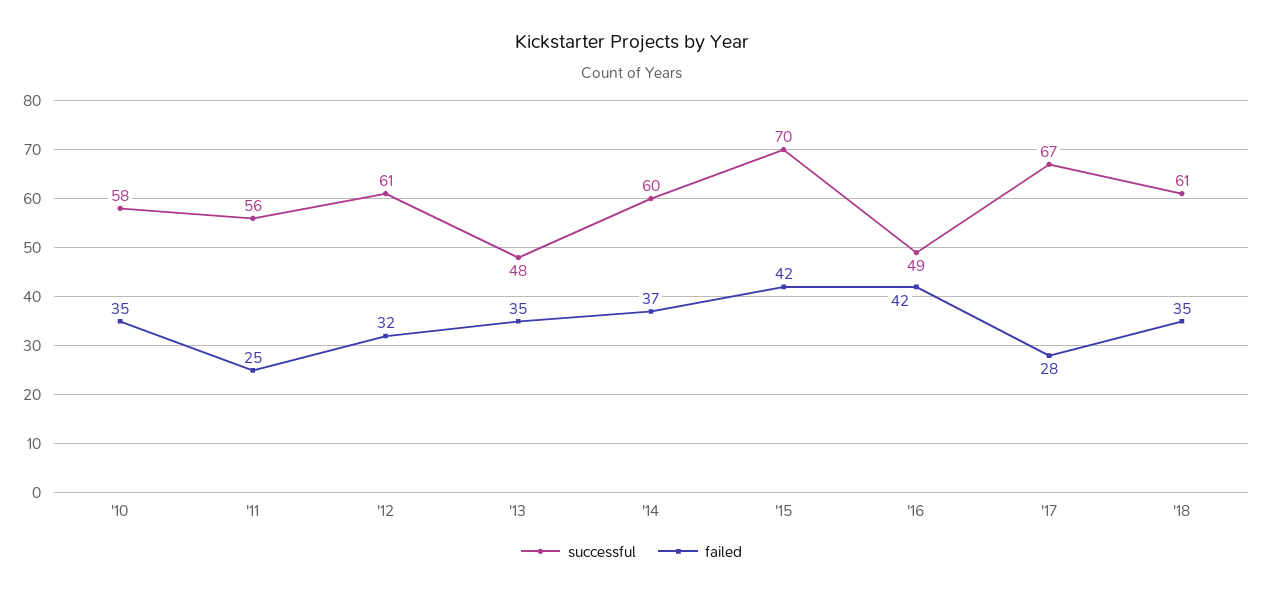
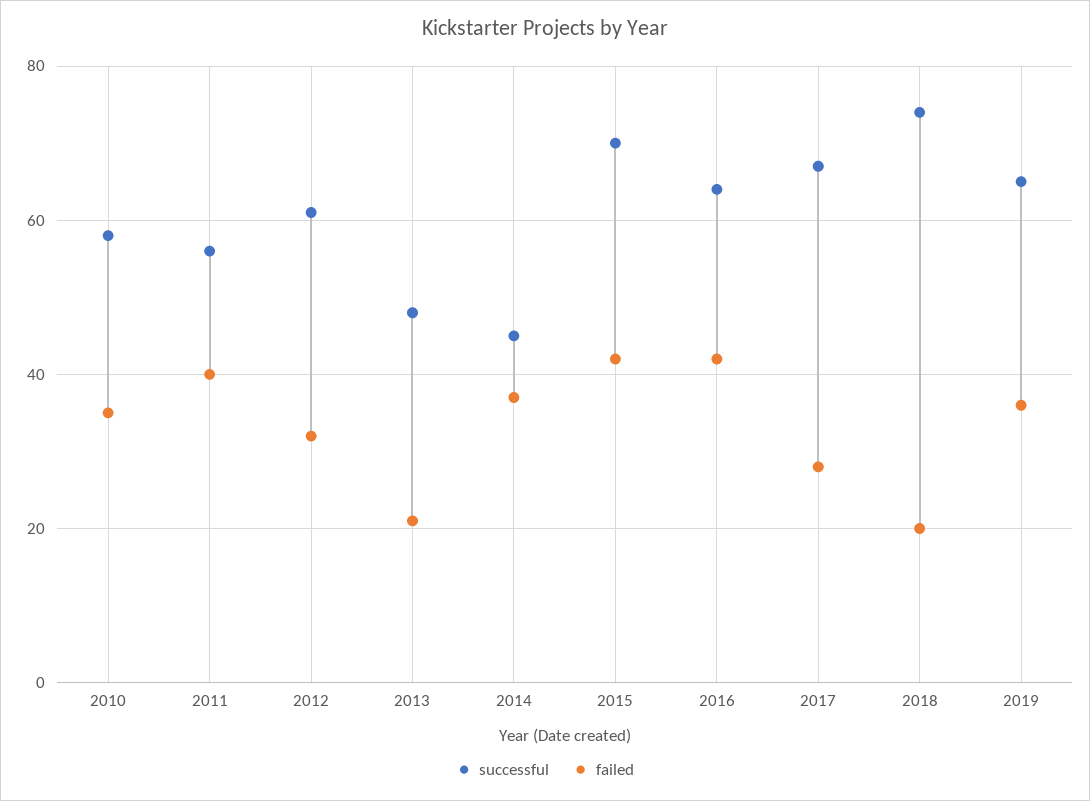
failed, '11: 25 -> 40
failed, '13: 35 -> 20
successful, '14: 60 -> 45
successful, '16: 49 -> 65
successful, '18: 61 -> 75
failed, '18: 35 -> 20
successful, 2019: none -> 65
failed, 2019: none -> 35

